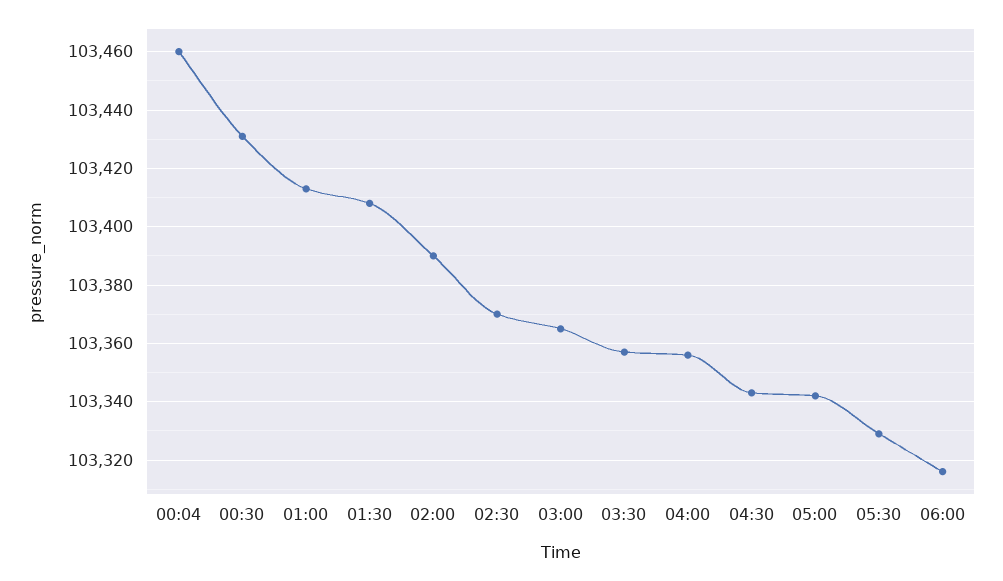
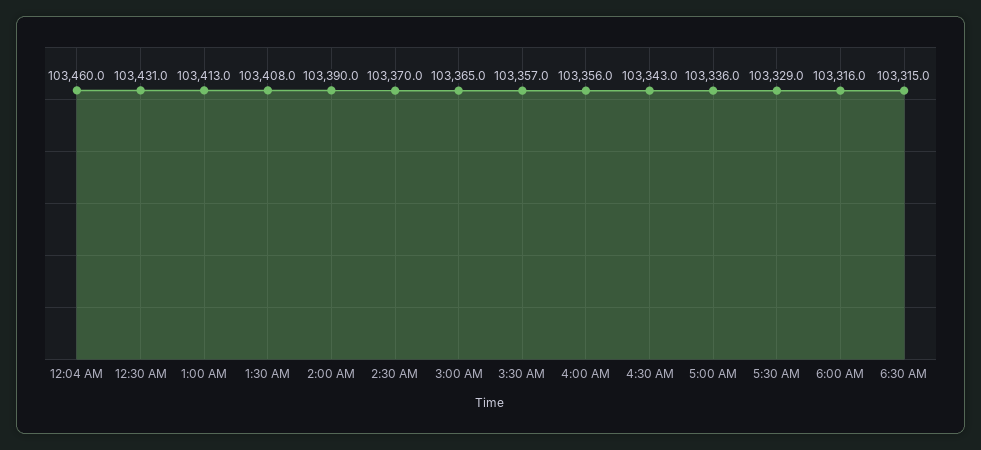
05:00: 103342.5 -> 103336
6:30 AM: none -> 103315

